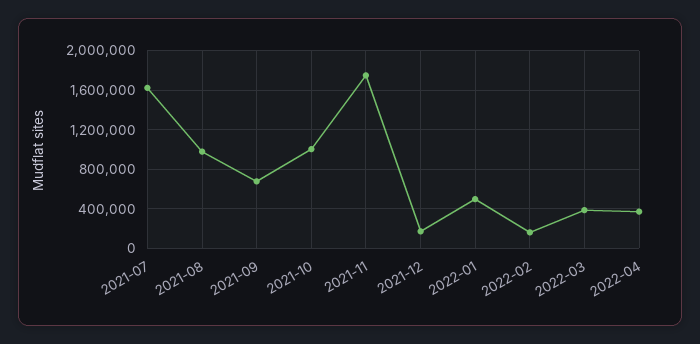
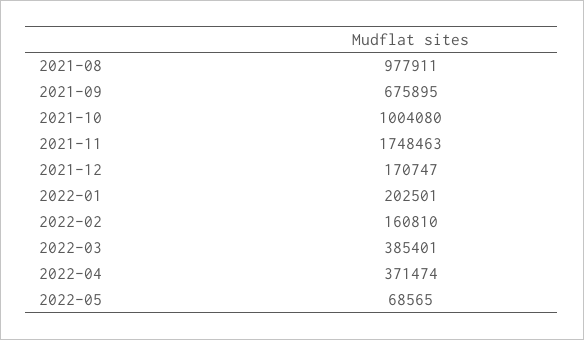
2021-07: 1600000 -> none
2022-01: 500000 -> 202501
2022-05: none -> 68565

